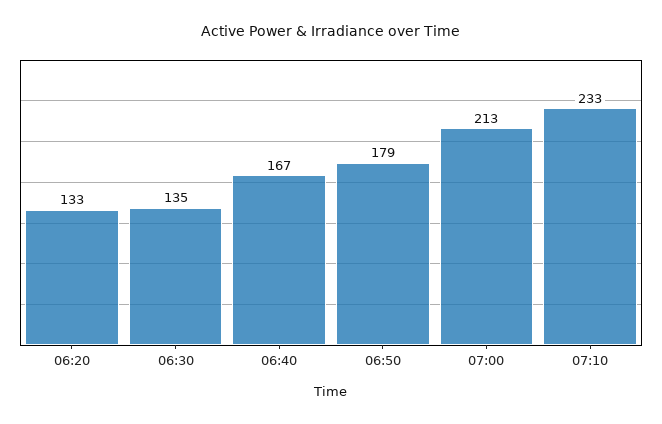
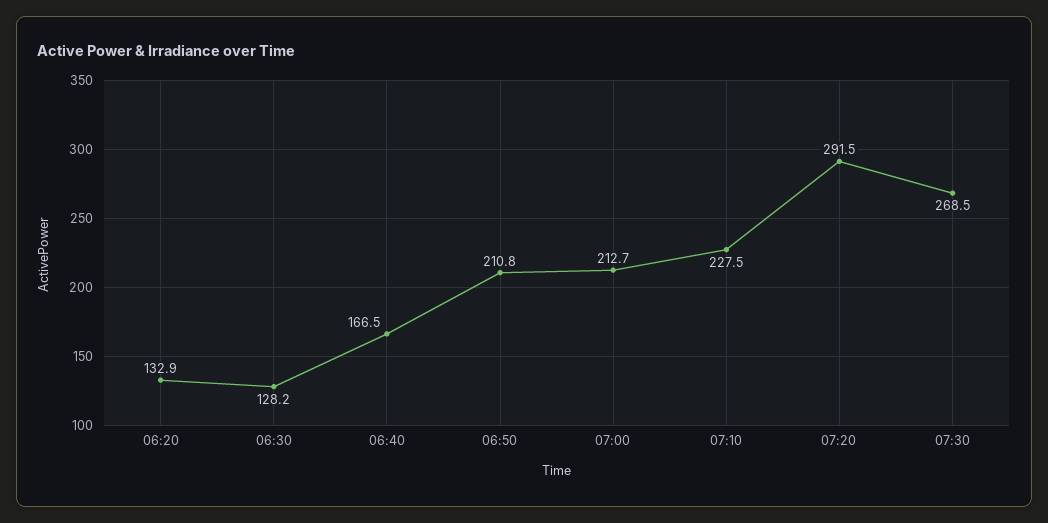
06:30: 135 -> 128.2
06:50: 179 -> 210.8
07:10: 233 -> 227.5
07:20: none -> 291.5
07:30: none -> 268.5

